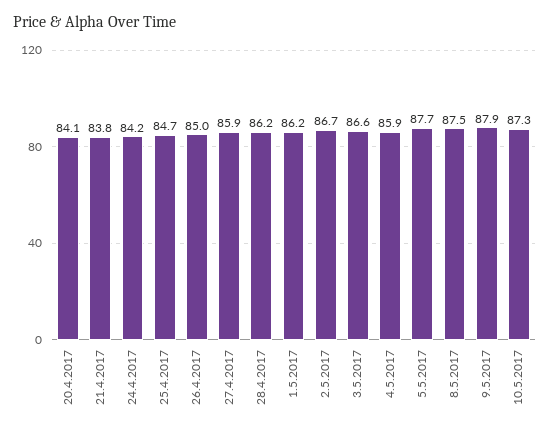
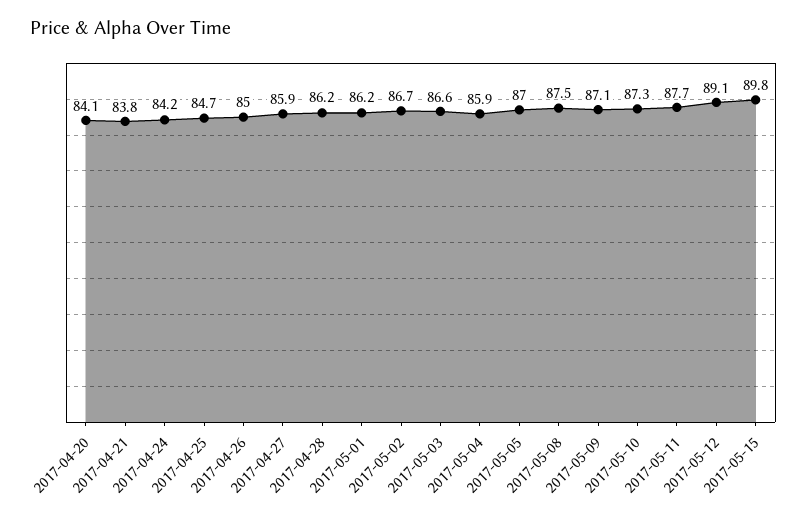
5.5.2017: 87.7 -> 87
9.5.2017: 87.9 -> 87.1
2017-05-11: none -> 87.7
2017-05-12: none -> 89.1
2017-05-15: none -> 89.8

